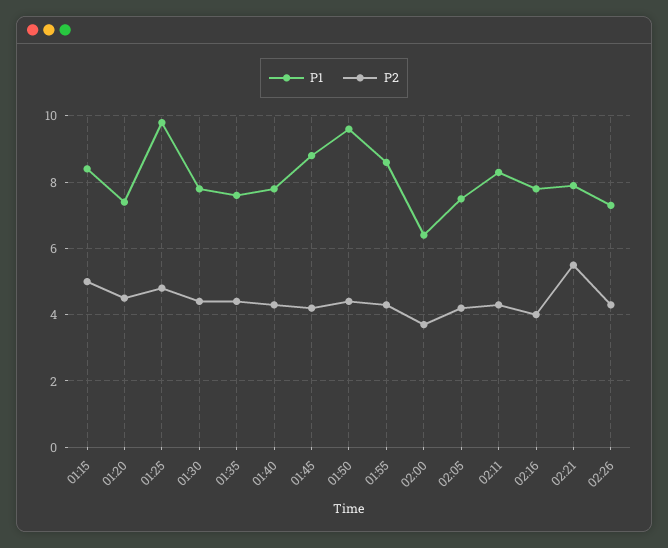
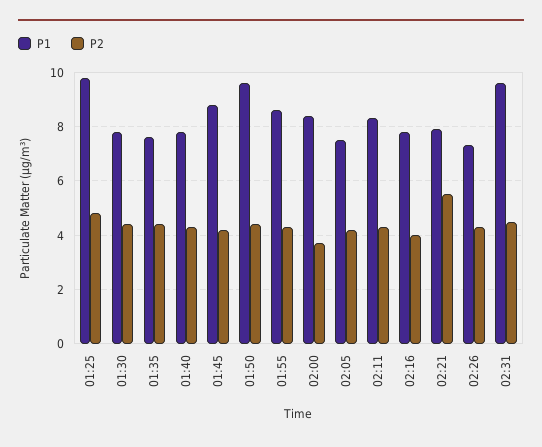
P1, 01:15: 8.5 -> none
P2, 01:15: 5 -> none
P1, 01:20: 7.5 -> none
P2, 01:20: 4.5 -> none
P1, 02:00: 6.5 -> 8.5
P1, 02:31: none -> 9.5
P2, 02:31: none -> 4.5

